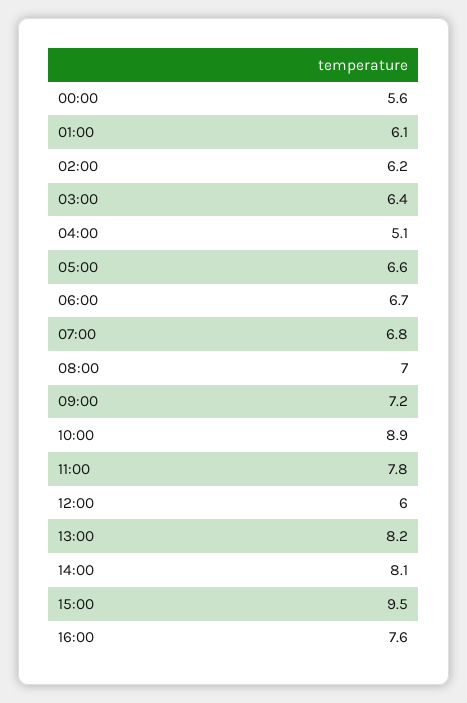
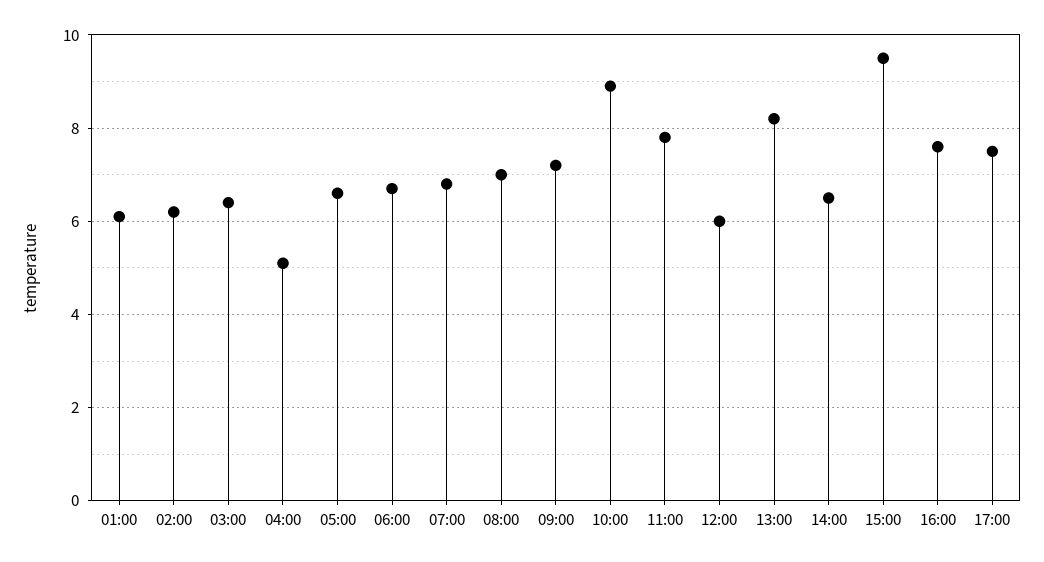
00:00: 5.6 -> none
14:00: 8.1 -> 6.5
17:00: none -> 7.5

